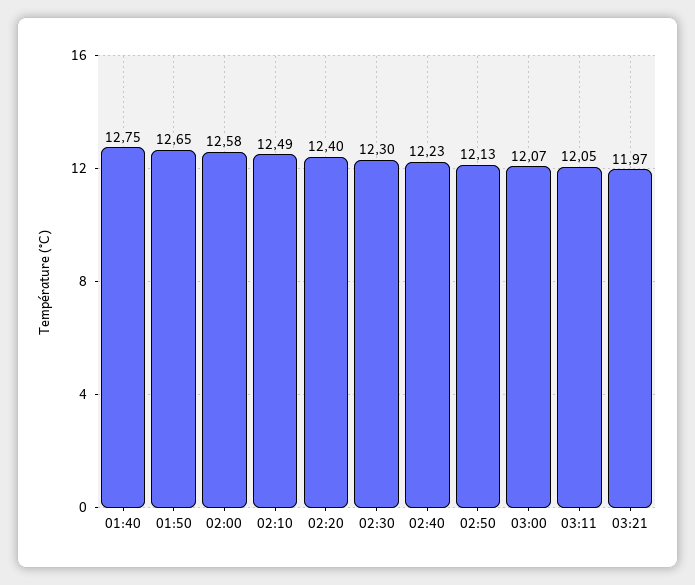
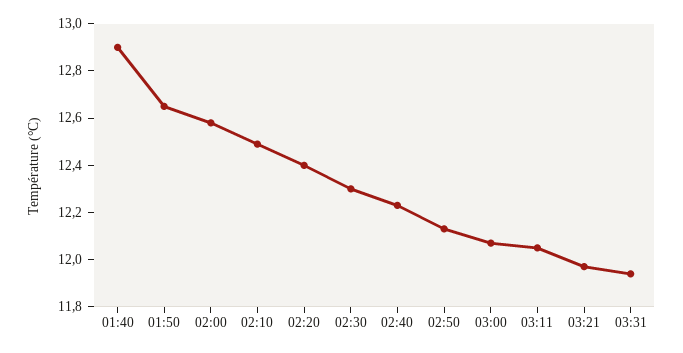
01:40: 12.75 -> 12.9
03:31: none -> 11.95

